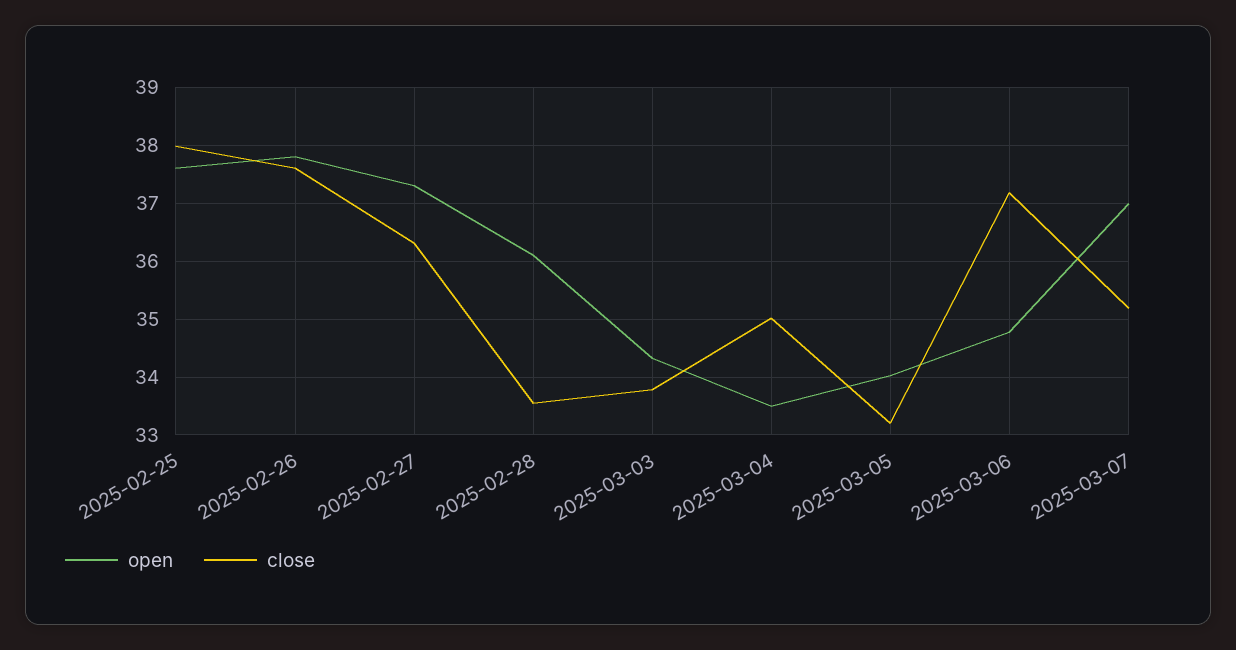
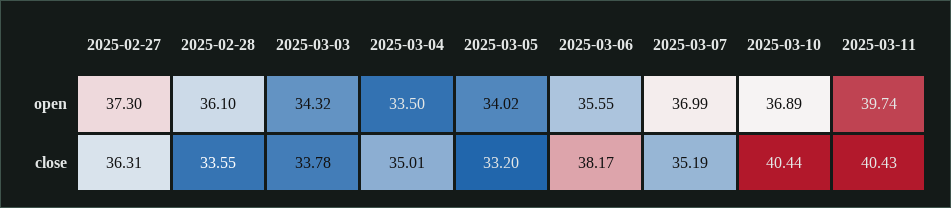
open, 2025-02-25: 37.6 -> none
close, 2025-02-25: 38 -> none
open, 2025-02-26: 37.8 -> none
close, 2025-02-26: 37.6 -> none
open, 2025-03-06: 34.8 -> 35.55
close, 2025-03-06: 37.2 -> 38.17
open, 2025-03-10: none -> 36.89
open, 2025-03-11: none -> 39.74
close, 2025-03-10: none -> 40.44
close, 2025-03-11: none -> 40.43

